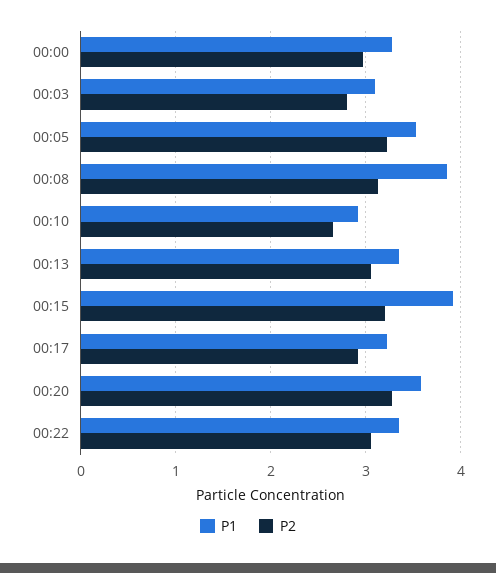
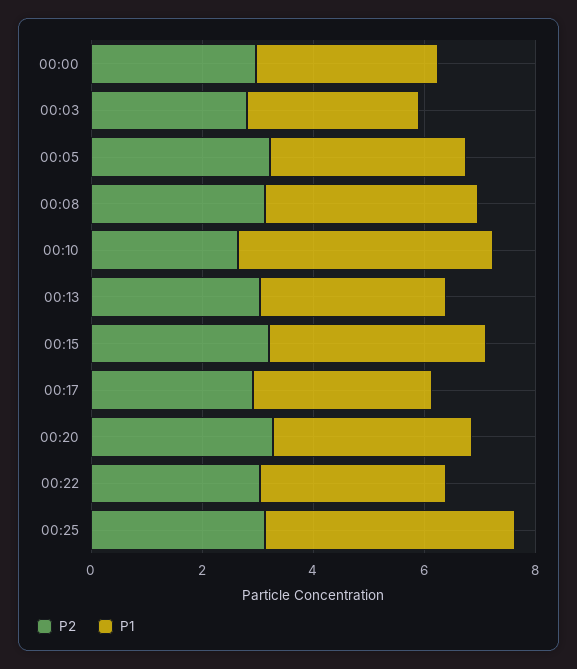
P1, 00:10: 2.9 -> 4.5
P2, 00:25: none -> 3
P1, 00:25: none -> 4.5

